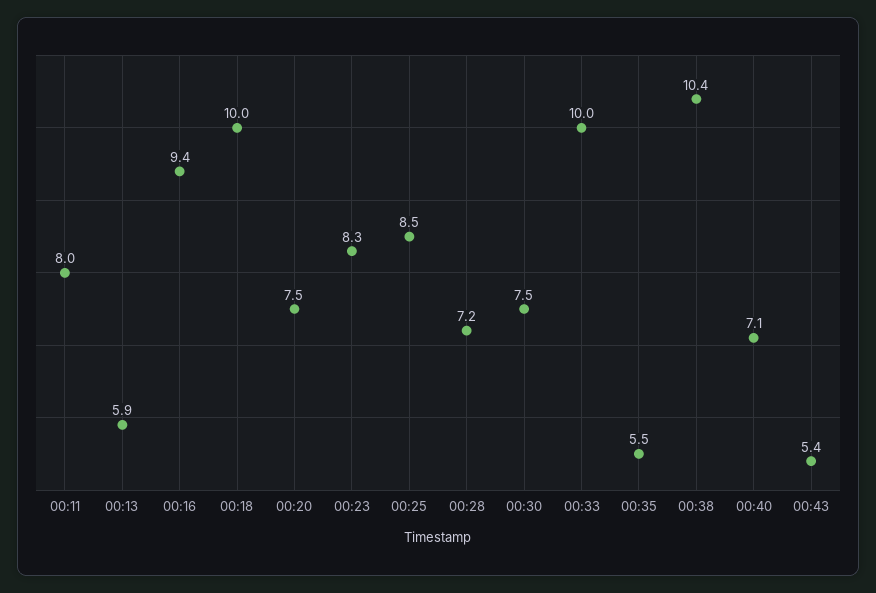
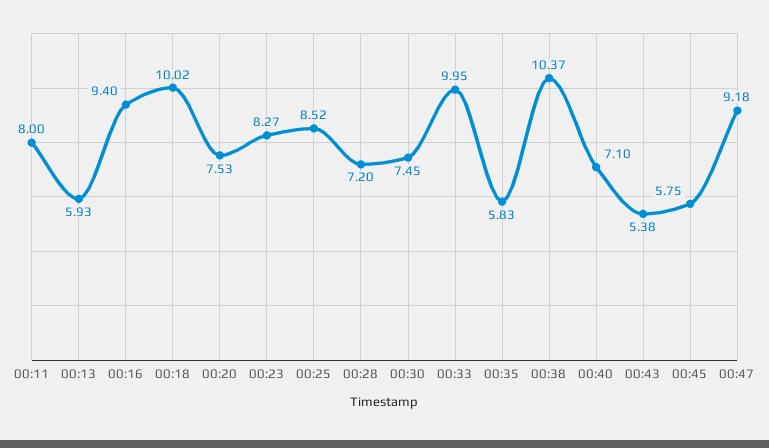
00:35: 5.5 -> 5.83
00:45: none -> 5.75
00:47: none -> 9.18

